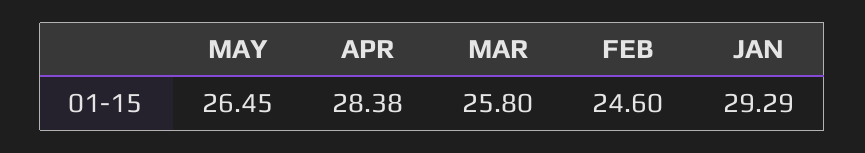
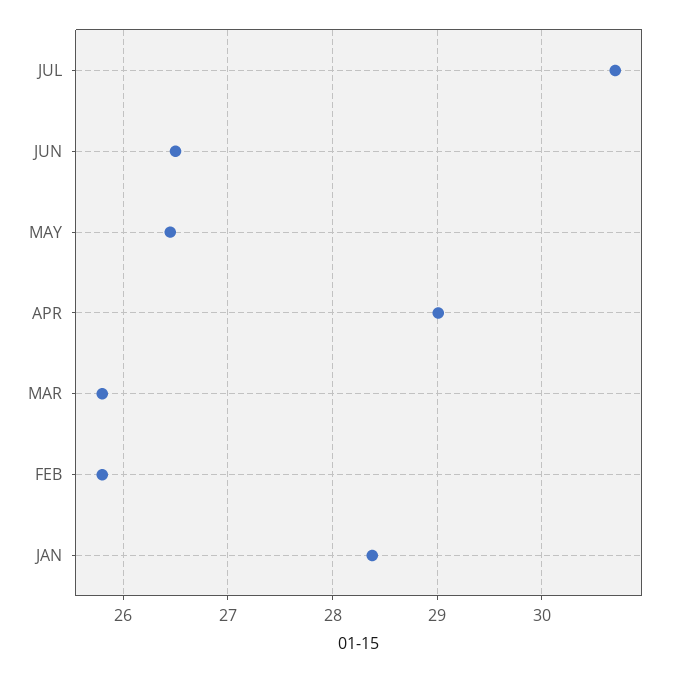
APR: 28.38 -> 29
FEB: 24.6 -> 25.8
JAN: 29.29 -> 28.4
JUL: none -> 30.7
JUN: none -> 26.5

